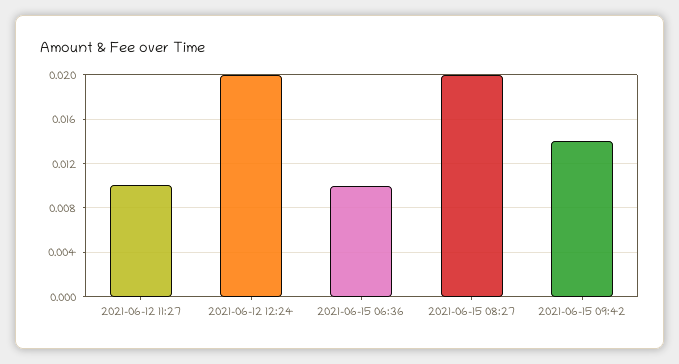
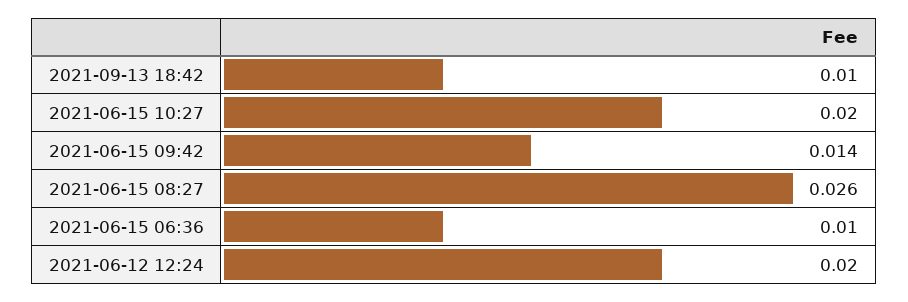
2021-06-12 11:27: 0.01 -> none
2021-06-15 08:27: 0.02 -> 0.026
2021-09-13 18:42: none -> 0.01
2021-06-15 10:27: none -> 0.02

